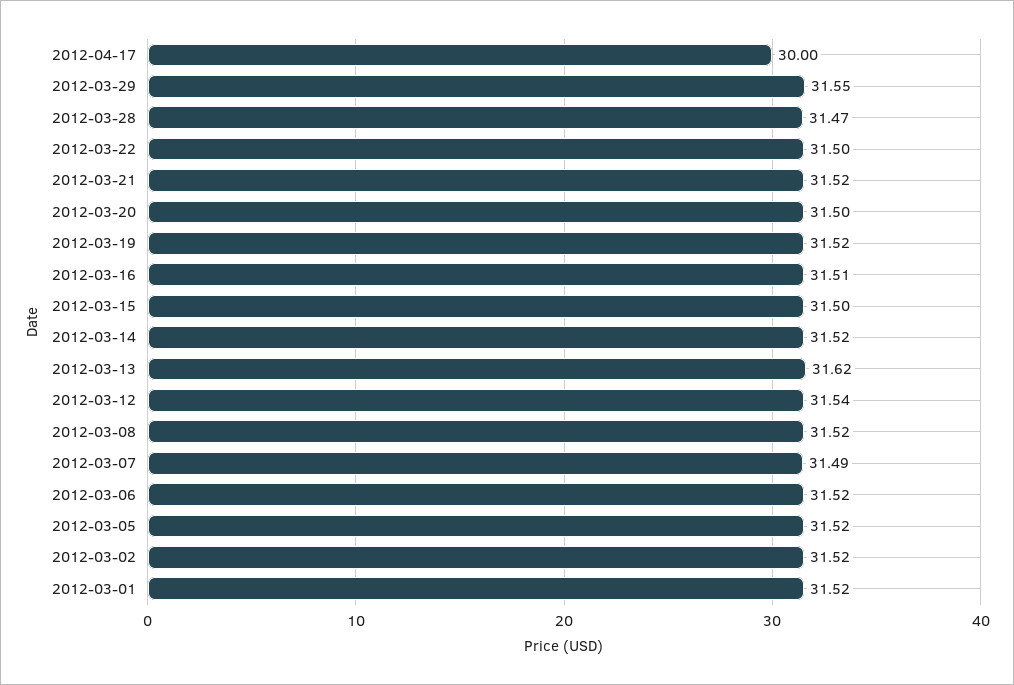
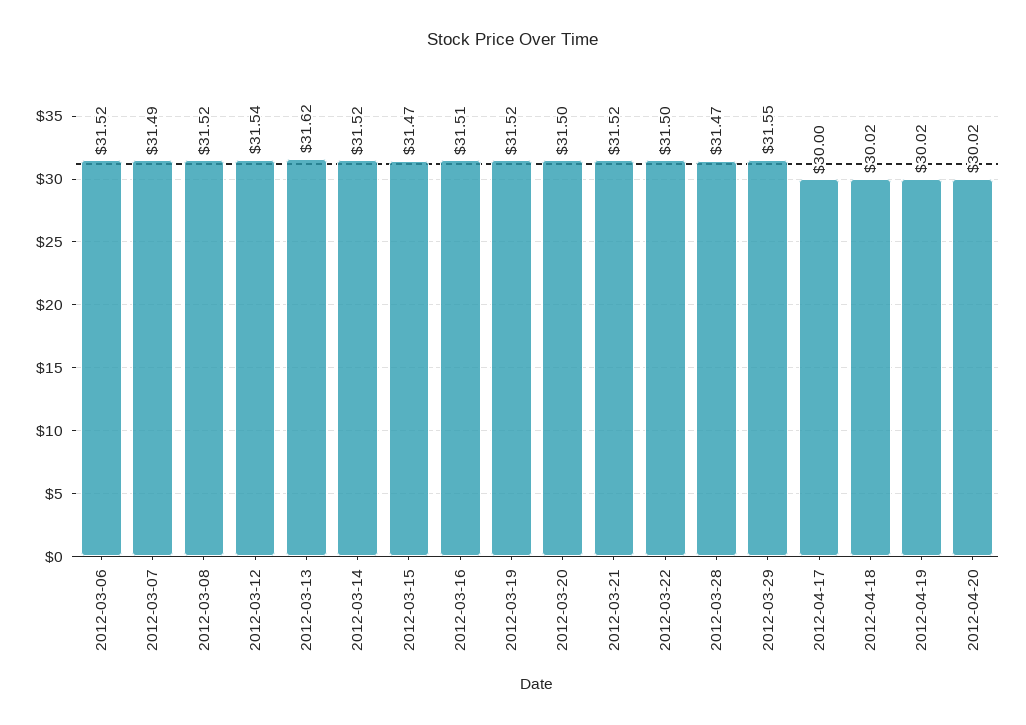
2012-03-15: 31.5 -> 31.47
2012-03-05: 31.52 -> none
2012-03-02: 31.52 -> none
2012-03-01: 31.52 -> none
2012-04-18: none -> 30.02
2012-04-19: none -> 30.02
2012-04-20: none -> 30.02

